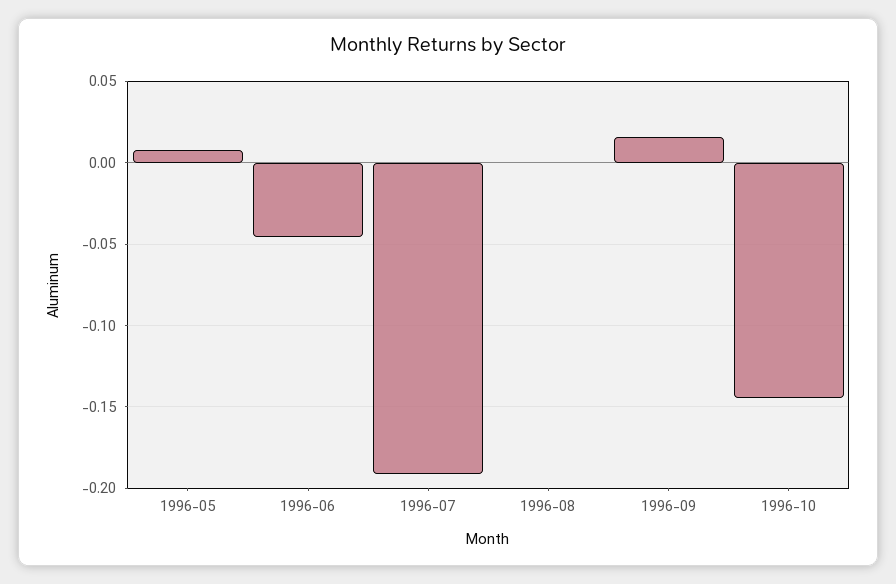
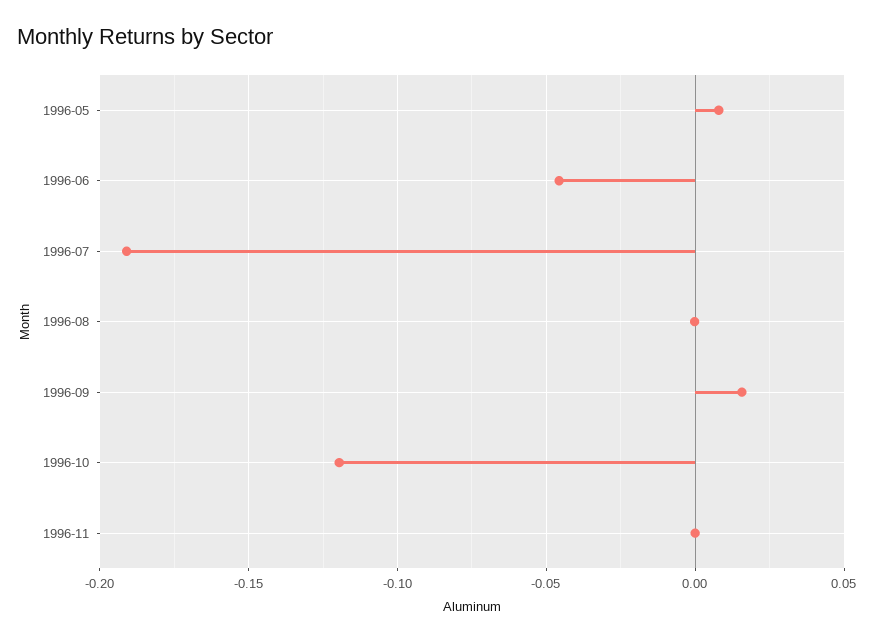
1996-10: -0.145 -> -0.12
1996-11: none -> 0

